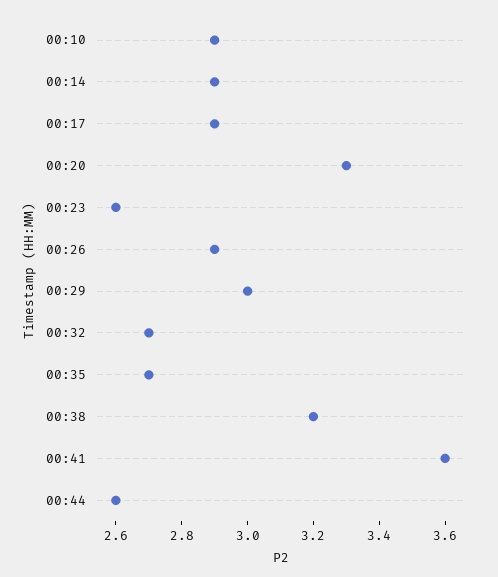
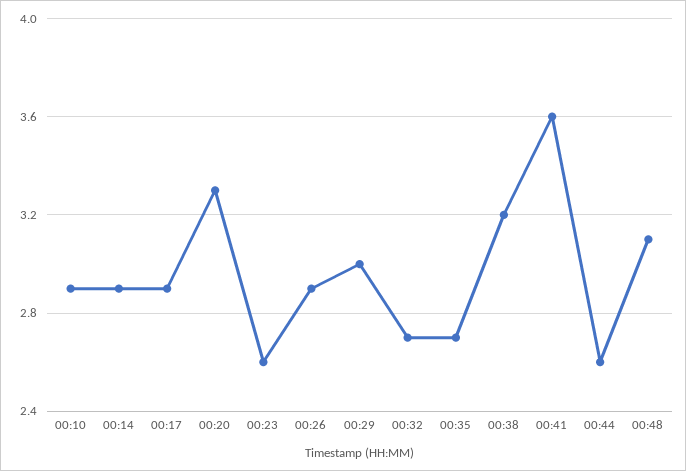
00:48: none -> 3.1

